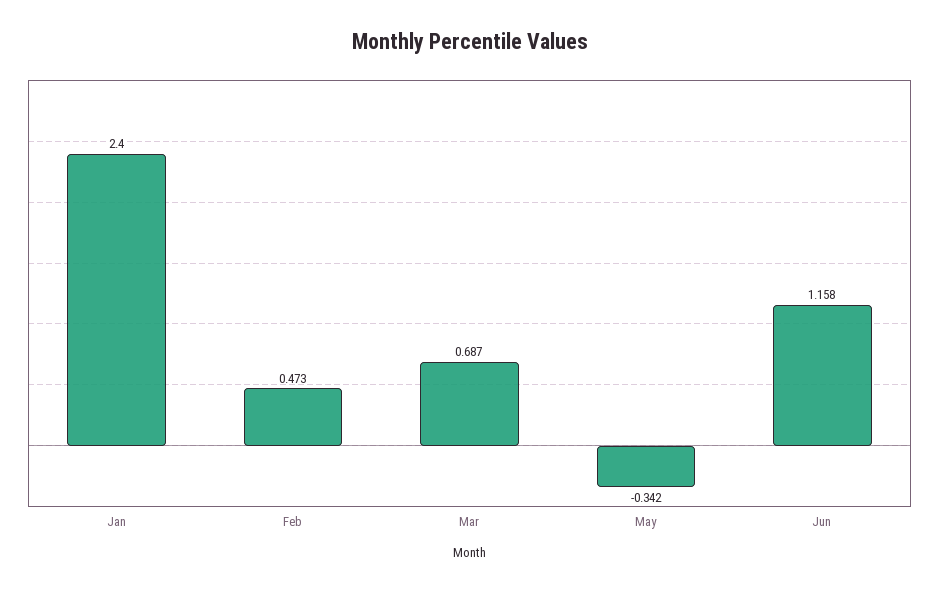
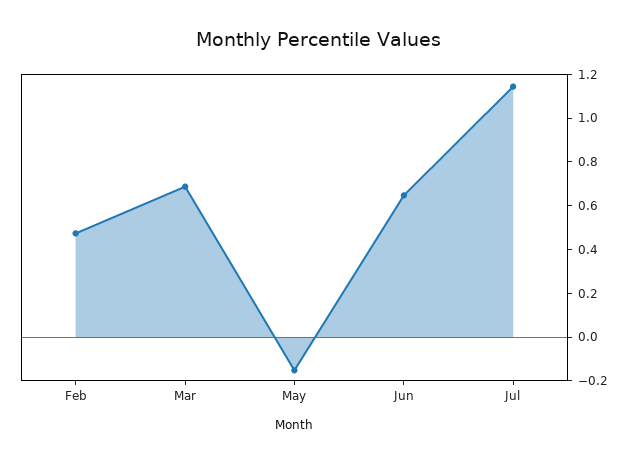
Jan: 2.4 -> none
May: -0.342 -> -0.15
Jun: 1.158 -> 0.65
Jul: none -> 1.15

